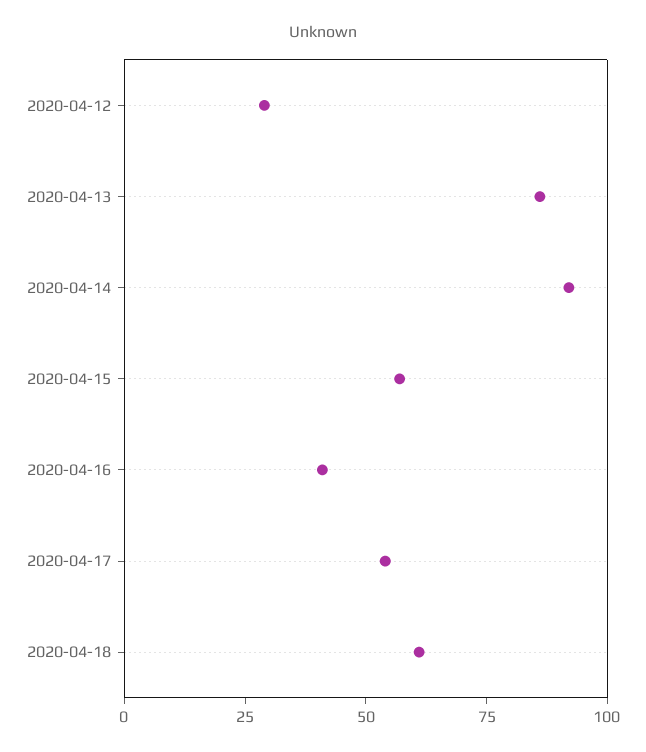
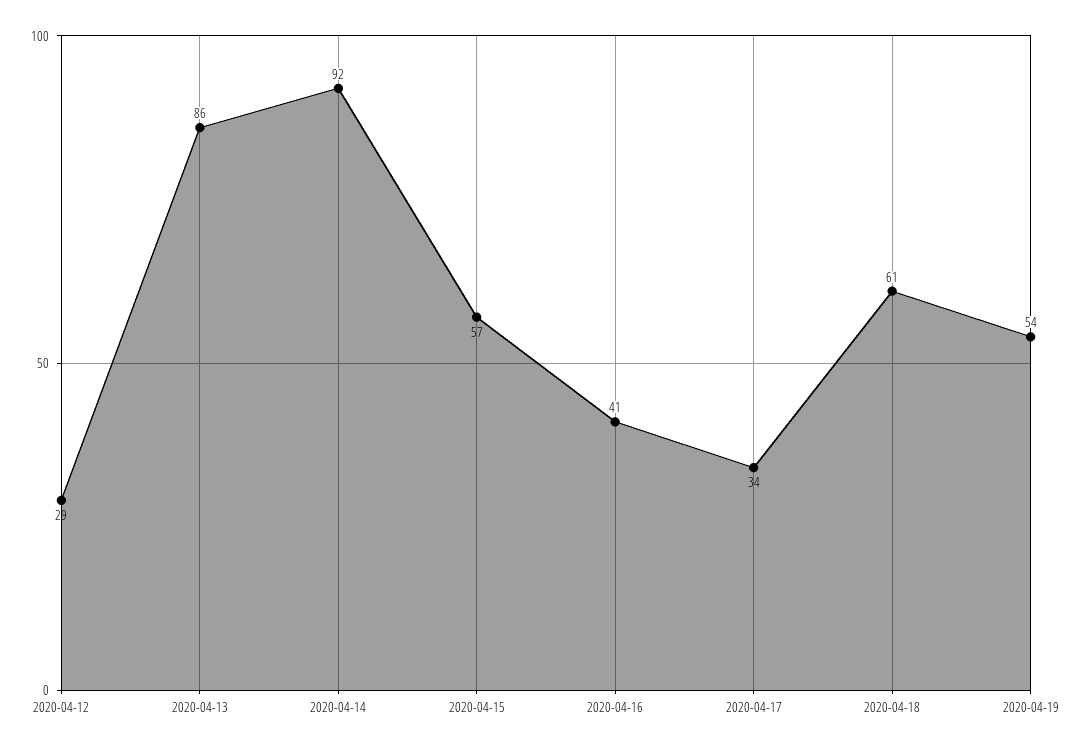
2020-04-17: 55 -> 34
2020-04-19: none -> 54

